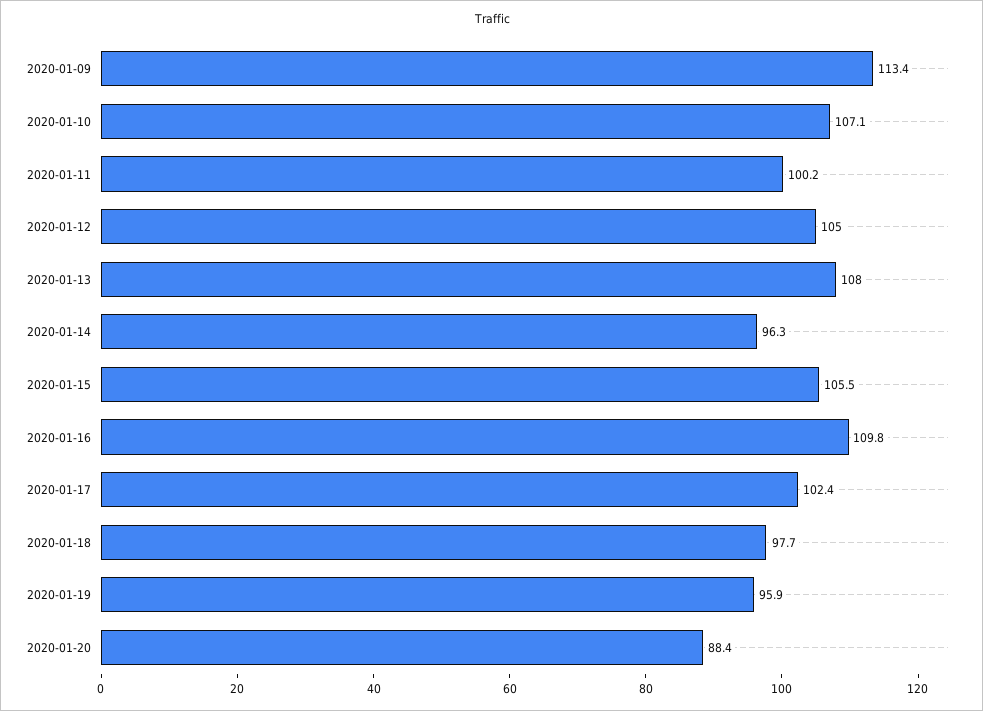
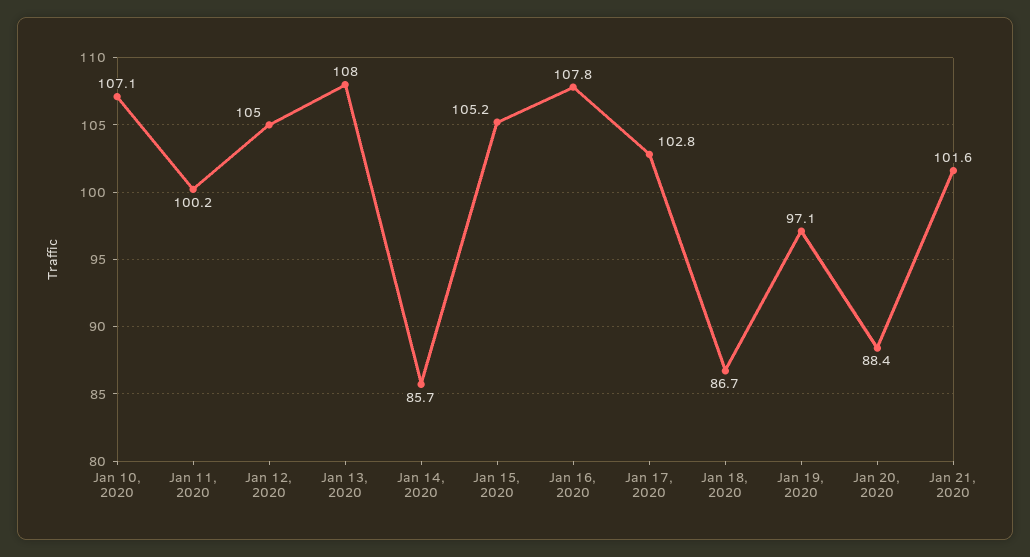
2020-01-09: 113.4 -> none
2020-01-14: 96.3 -> 85.7
2020-01-15: 105.5 -> 105.2
2020-01-16: 109.8 -> 107.8
2020-01-17: 102.4 -> 102.8
2020-01-18: 97.7 -> 86.7
2020-01-19: 95.9 -> 97.1
Jan 21, 2020: none -> 101.6

